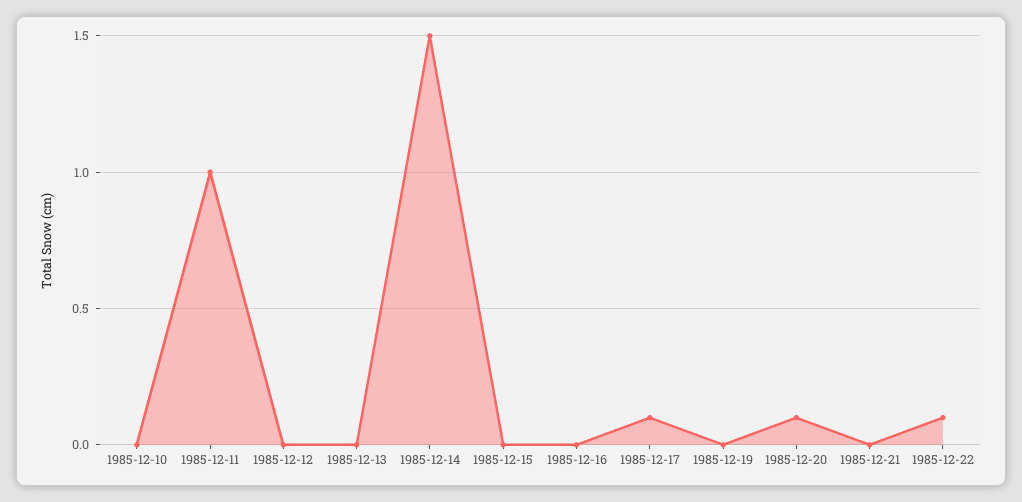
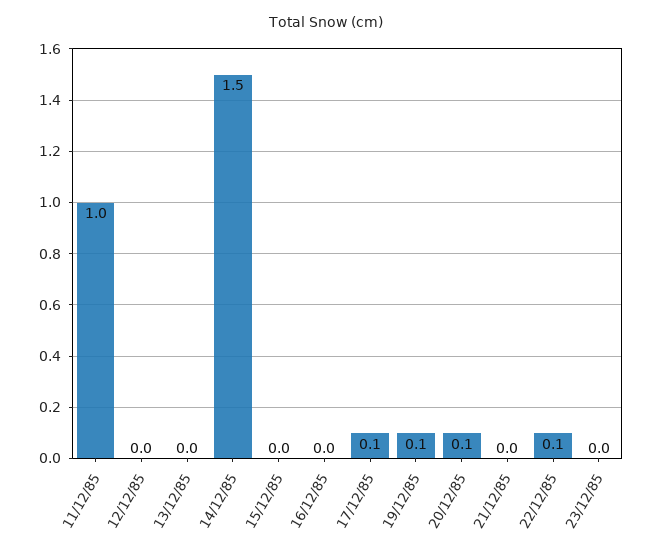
1985-12-10: 0 -> none
1985-12-19: 0 -> 0.1
23/12/85: none -> 0

